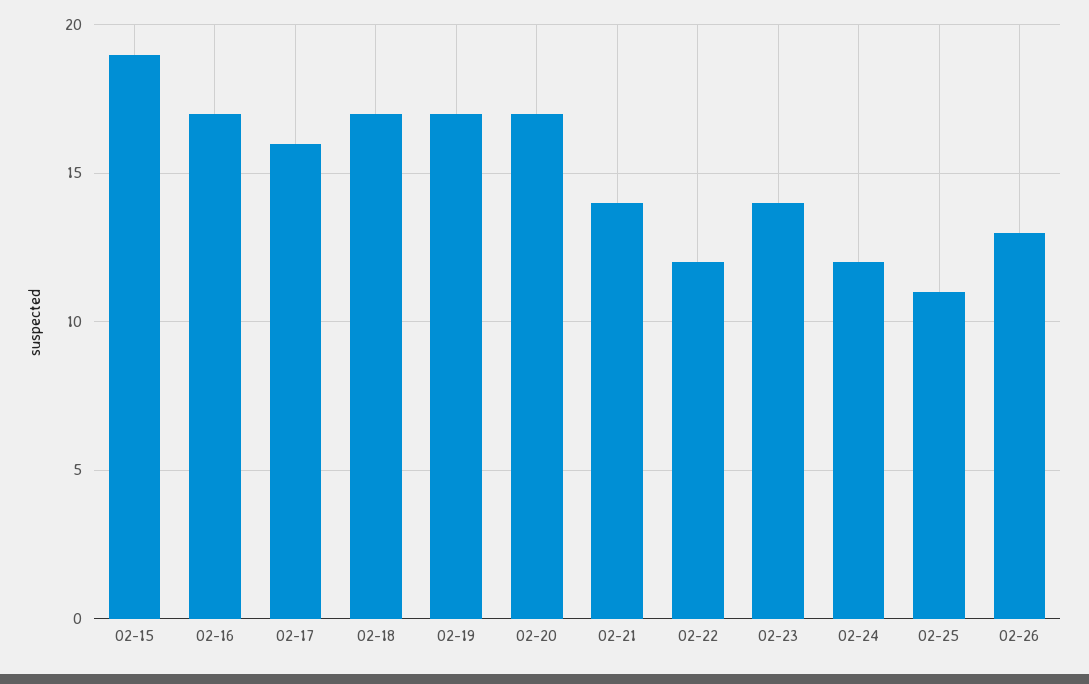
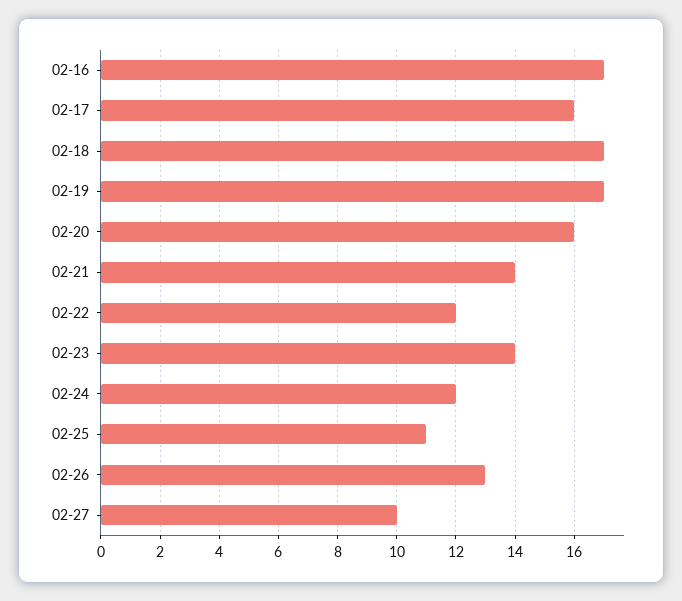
02-15: 19 -> none
02-20: 17 -> 16
02-27: none -> 10

